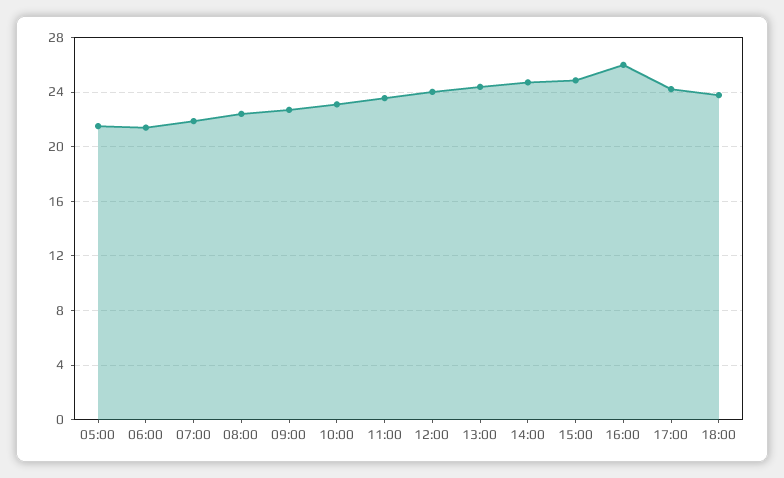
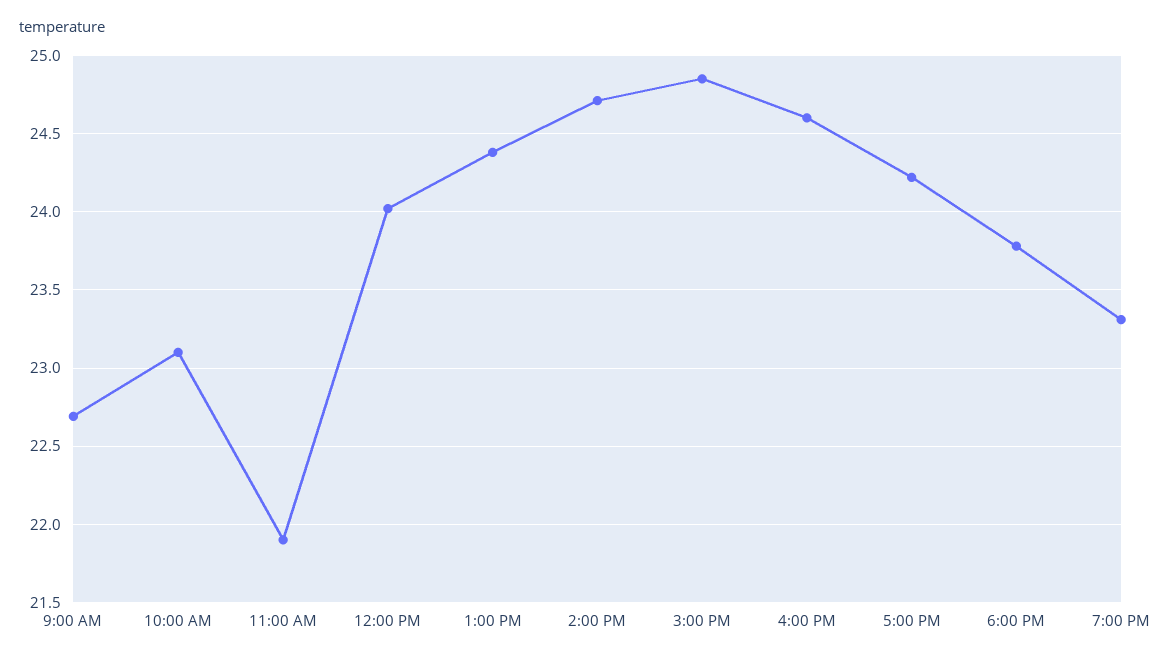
05:00: 21.5 -> none
06:00: 21.5 -> none
07:00: 22 -> none
08:00: 22.5 -> none
11:00: 23.5 -> 21.9
16:00: 26 -> 24.6
7:00 PM: none -> 23.3

